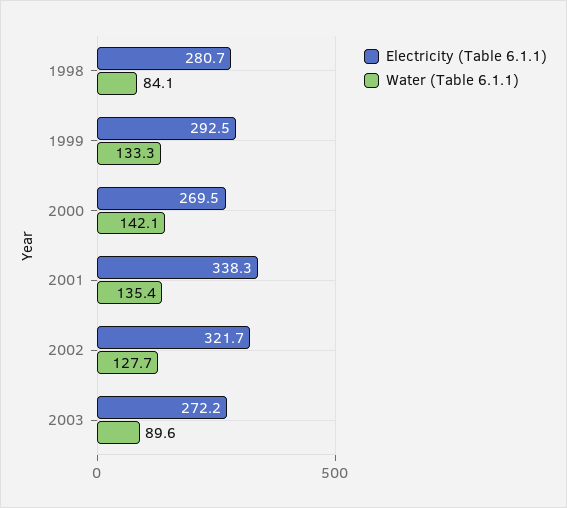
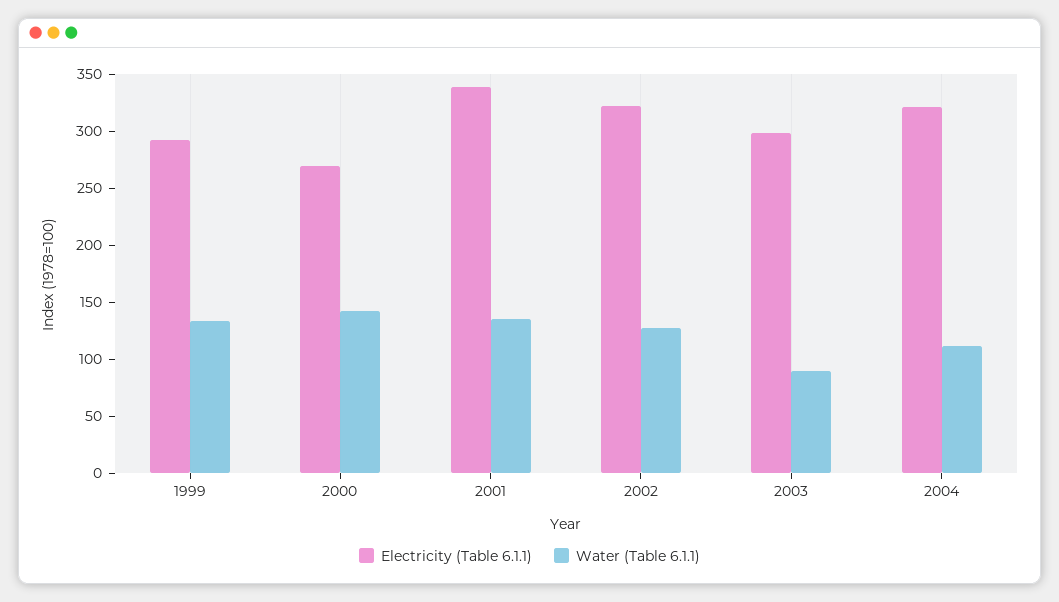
Electricity (Table 6.1.1), 1998: 280.7 -> none
Water (Table 6.1.1), 1998: 84.1 -> none
Electricity (Table 6.1.1), 2003: 272.2 -> 300
Electricity (Table 6.1.1), 2004: none -> 320
Water (Table 6.1.1), 2004: none -> 110

